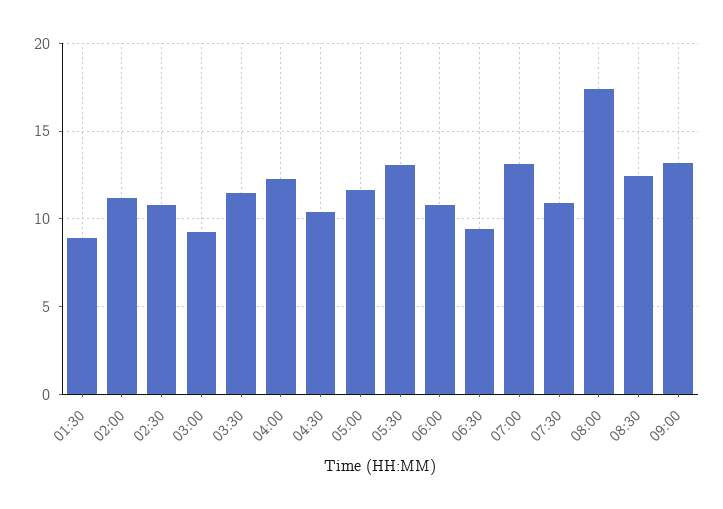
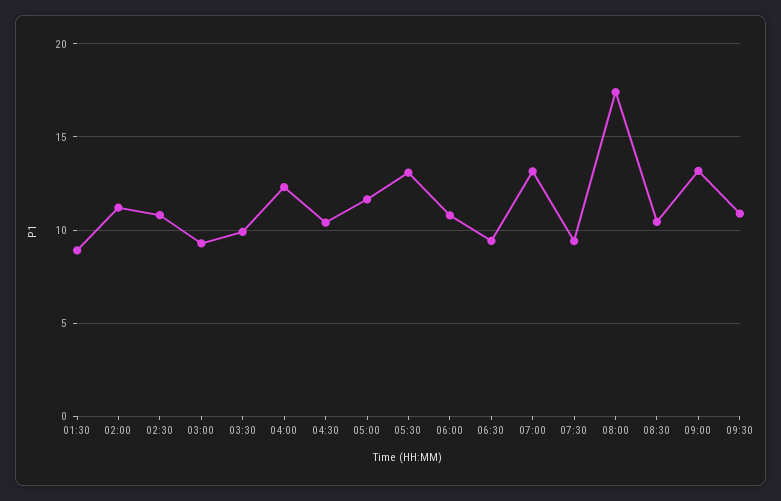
03:30: 11.5 -> 10
07:30: 11 -> 9.5
08:30: 12.5 -> 10.5
09:30: none -> 11

